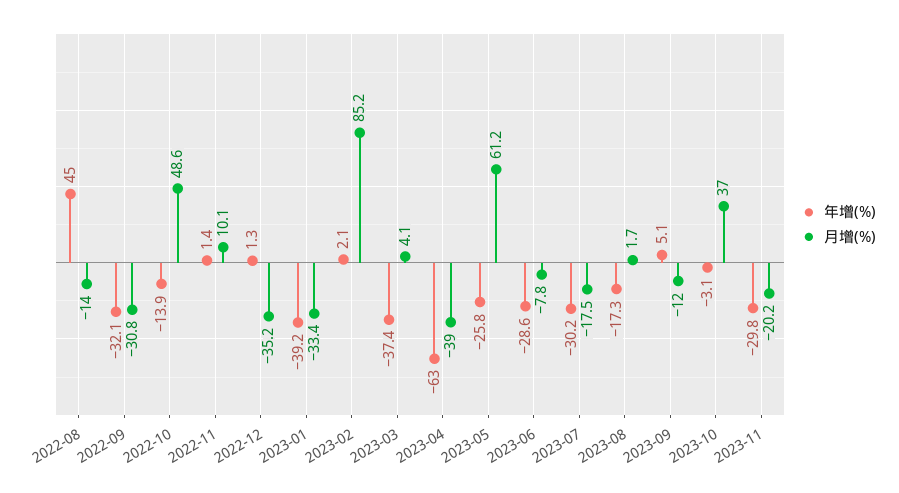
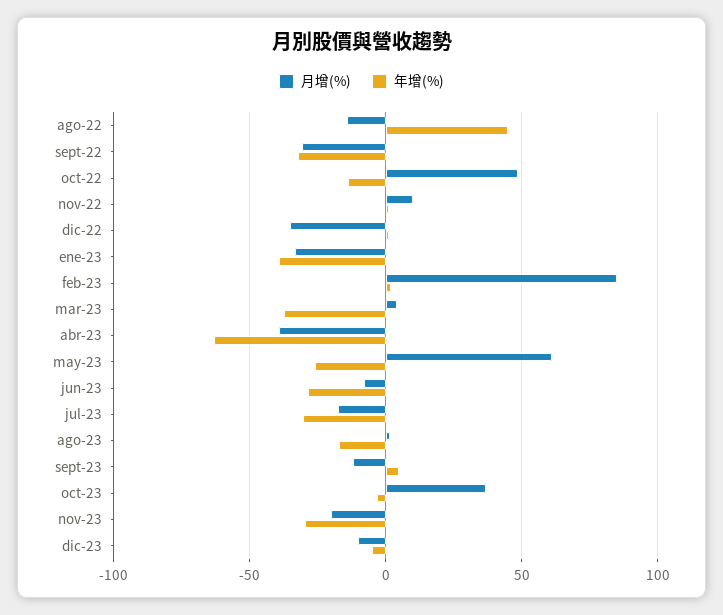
月增(%), dic-23: none -> -10
年增(%), dic-23: none -> -5

